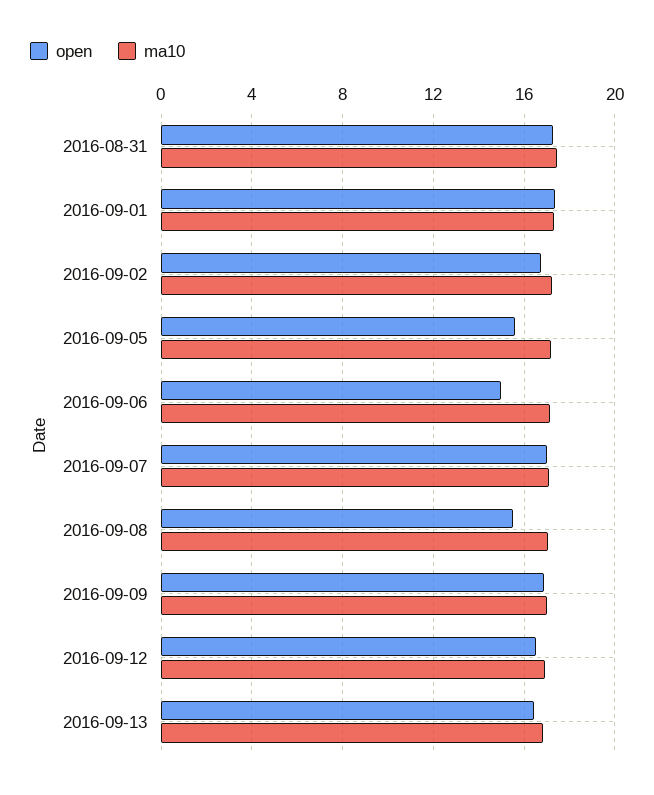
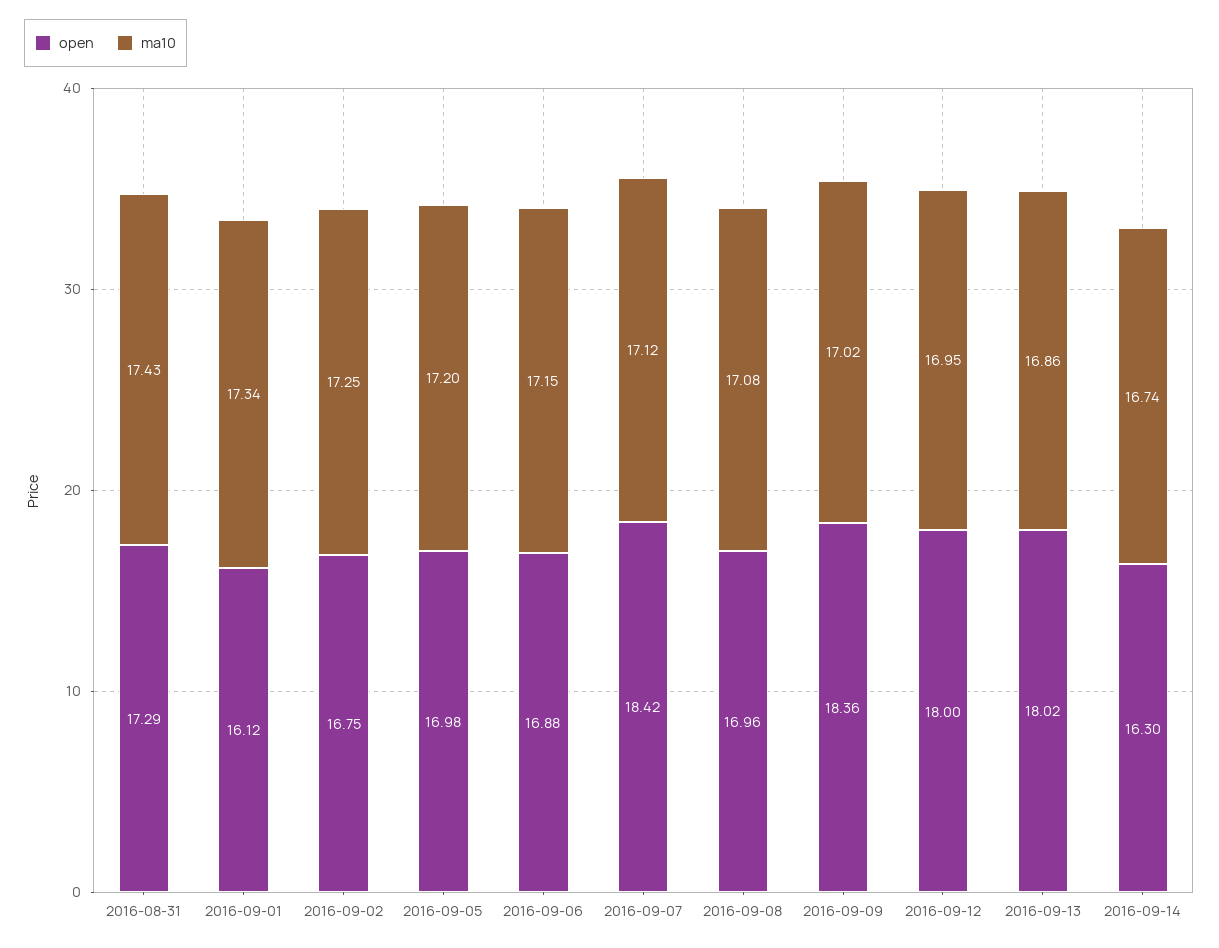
open, 2016-09-01: 17.5 -> 16.12
open, 2016-09-05: 15.5 -> 16.98
open, 2016-09-06: 15 -> 16.88
open, 2016-09-07: 17 -> 18.42
open, 2016-09-08: 15.5 -> 16.96
open, 2016-09-09: 17 -> 18.36
open, 2016-09-12: 16.5 -> 18
open, 2016-09-13: 16.5 -> 18.02
open, 2016-09-14: none -> 16.3
ma10, 2016-09-14: none -> 16.74

